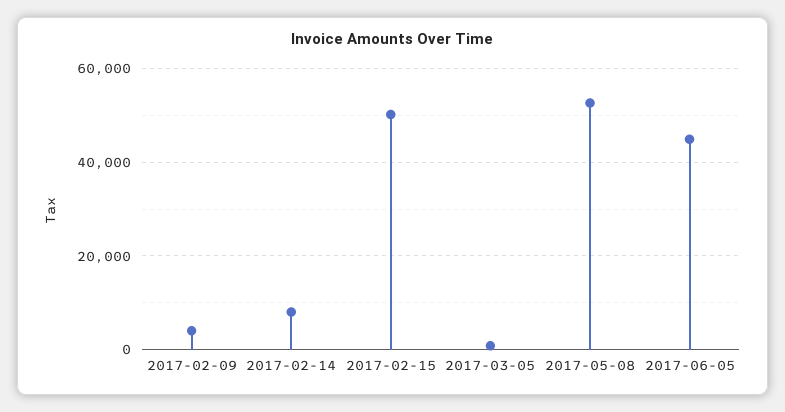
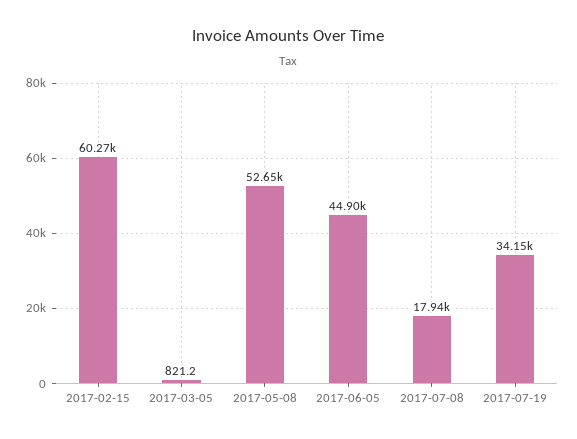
2017-02-09: 4000 -> none
2017-02-14: 8000 -> none
2017-02-15: 50000 -> 60270
2017-07-08: none -> 17940
2017-07-19: none -> 34150

